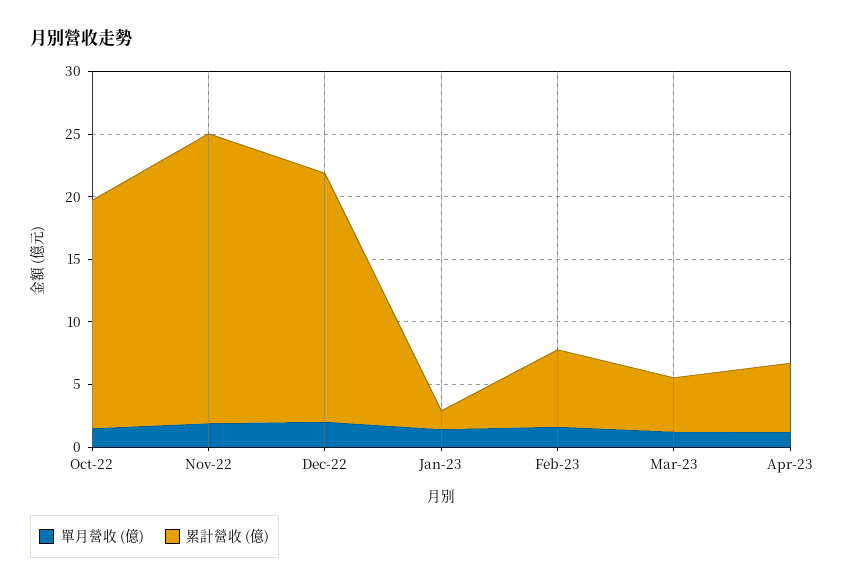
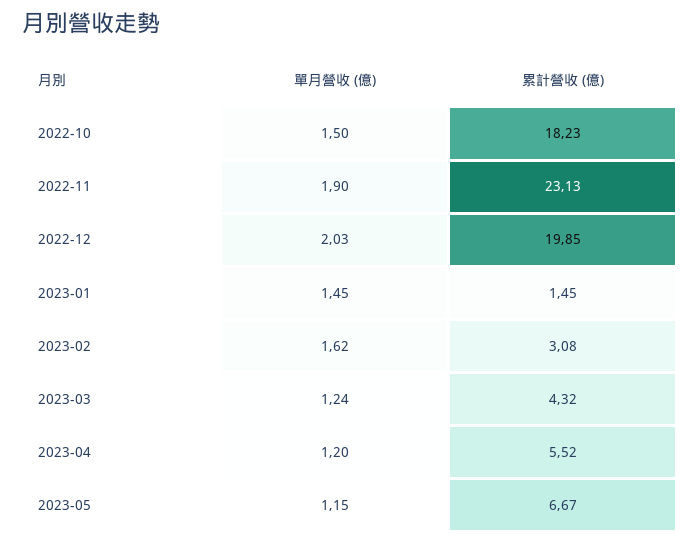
累計營收 (億), Feb-23: 6 -> 3.08
單月營收 (億), 2023-05: none -> 1.15
累計營收 (億), 2023-05: none -> 6.67

